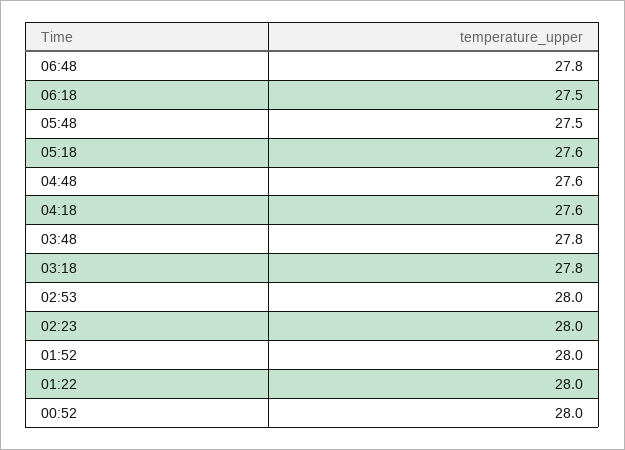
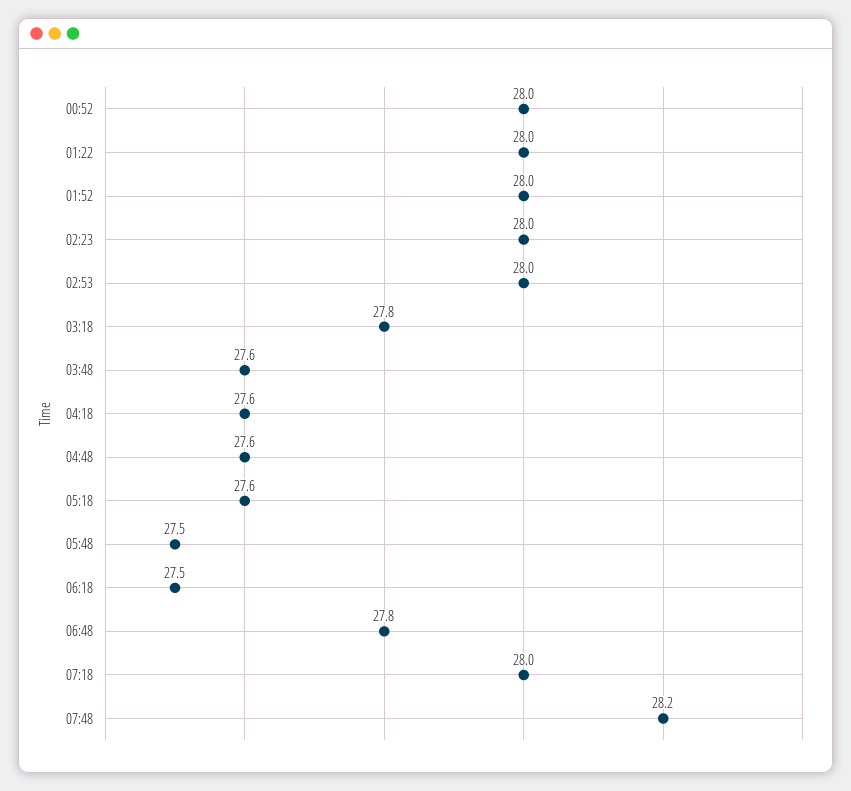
03:48: 27.8 -> 27.6
07:18: none -> 28
07:48: none -> 28.2

